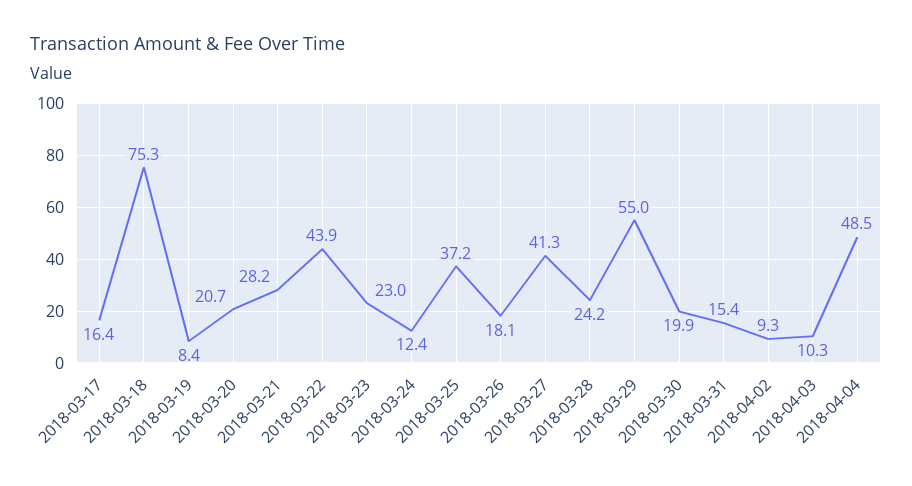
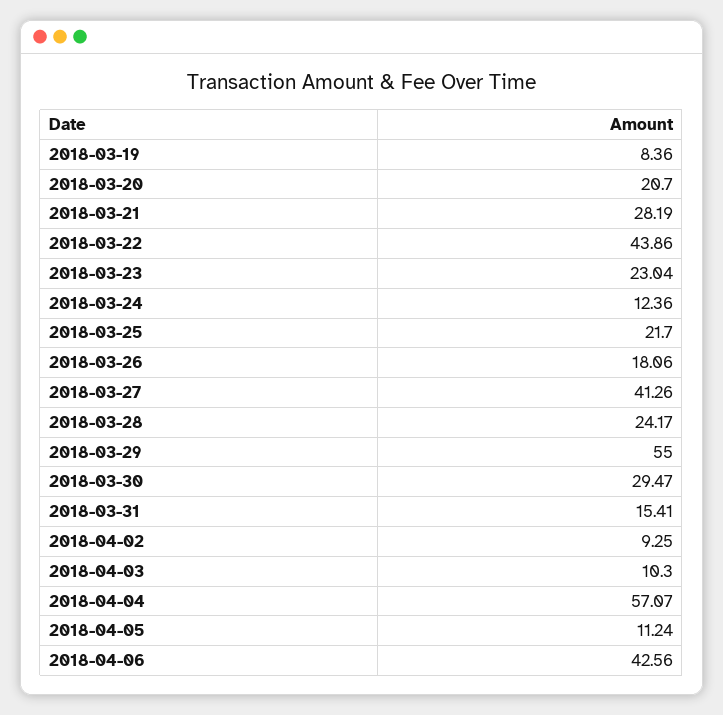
2018-03-17: 16.4 -> none
2018-03-18: 75.3 -> none
2018-03-25: 37.2 -> 21.7
2018-03-30: 19.9 -> 29.47
2018-04-04: 48.5 -> 57.07
2018-04-05: none -> 11.24
2018-04-06: none -> 42.56

